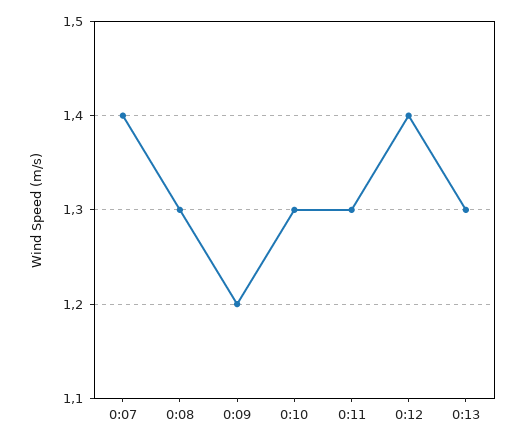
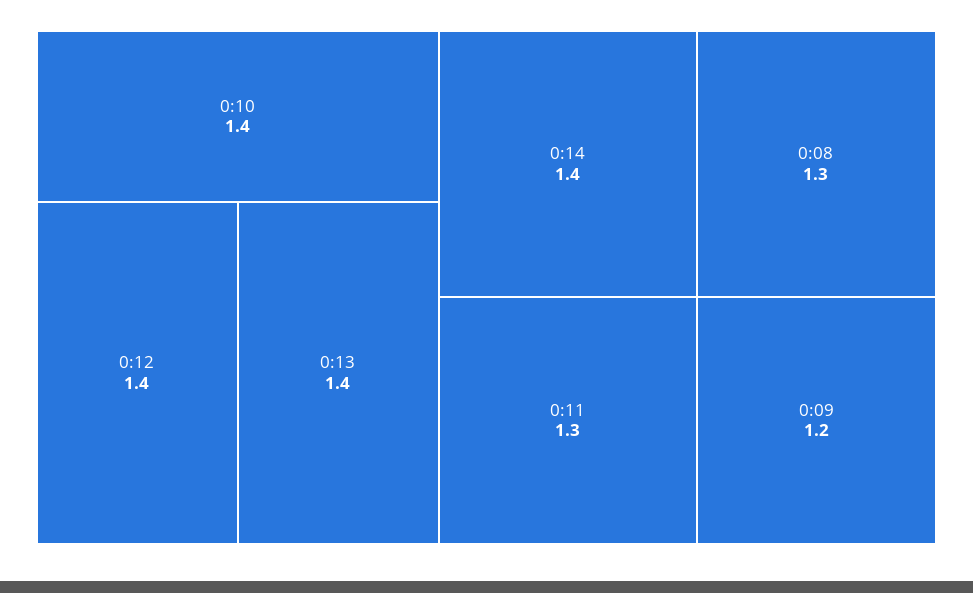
0:07: 1.4 -> none
0:10: 1.3 -> 1.4
0:13: 1.3 -> 1.4
0:14: none -> 1.4

